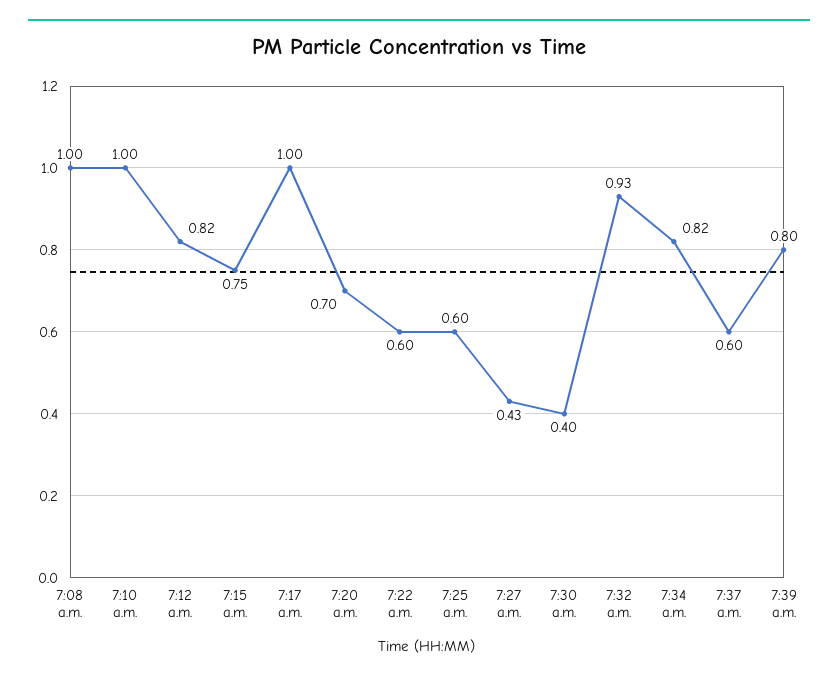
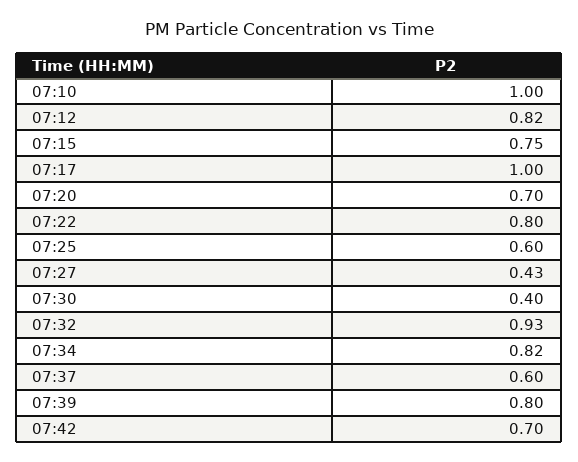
7:08 a.m.: 1 -> none
7:22 a.m.: 0.6 -> 0.8
07:42: none -> 0.7

